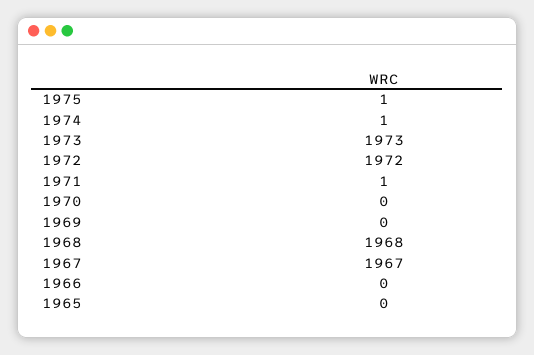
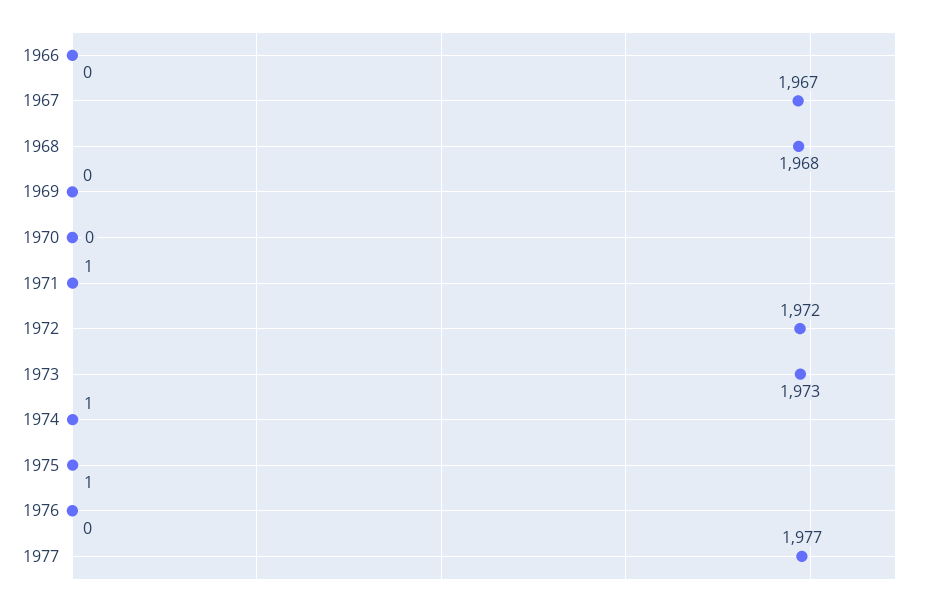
1965: 0 -> none
1976: none -> 0
1977: none -> 1977

